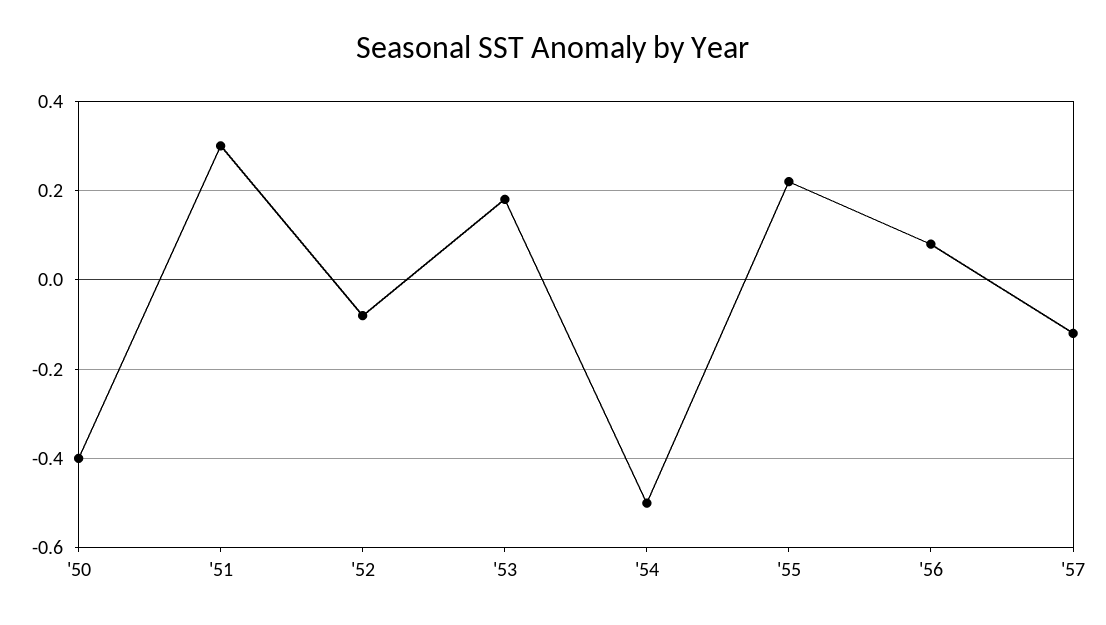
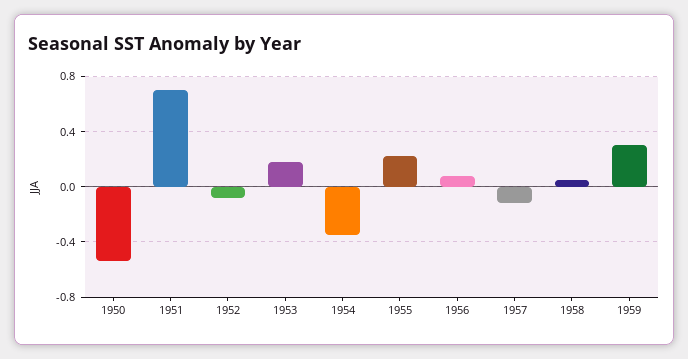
'50: -0.4 -> -0.55
'51: 0.3 -> 0.7
'54: -0.5 -> -0.35
1958: none -> 0.05
1959: none -> 0.3

